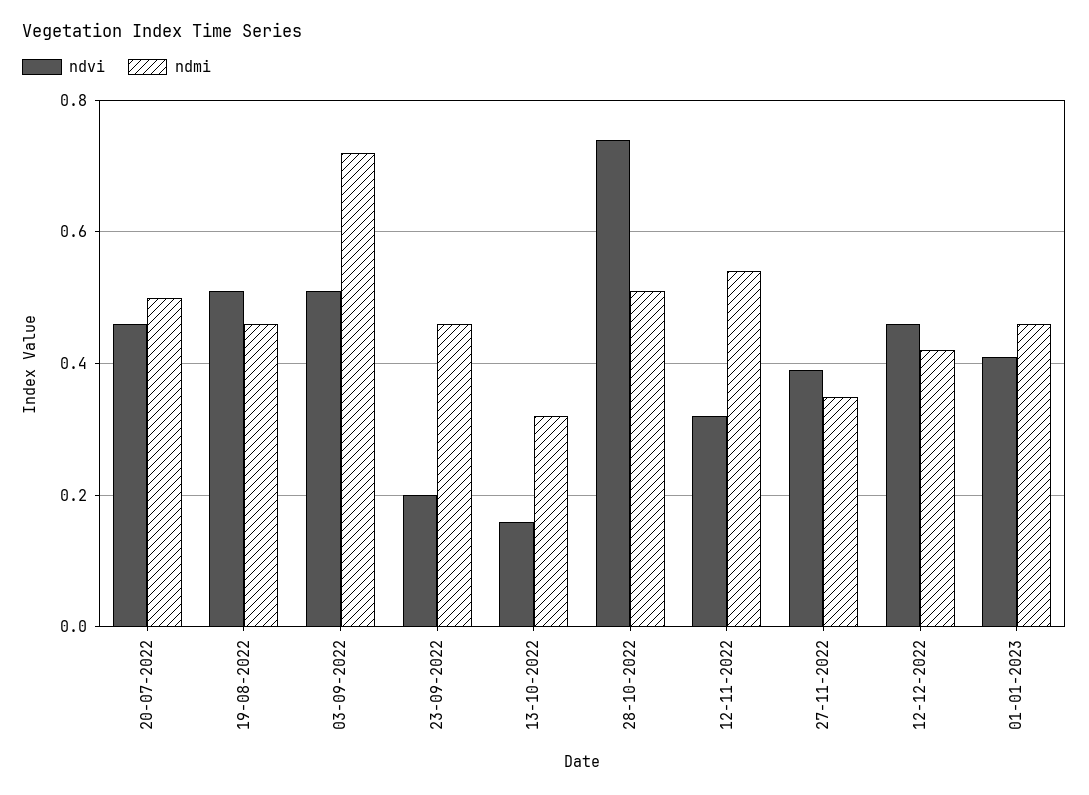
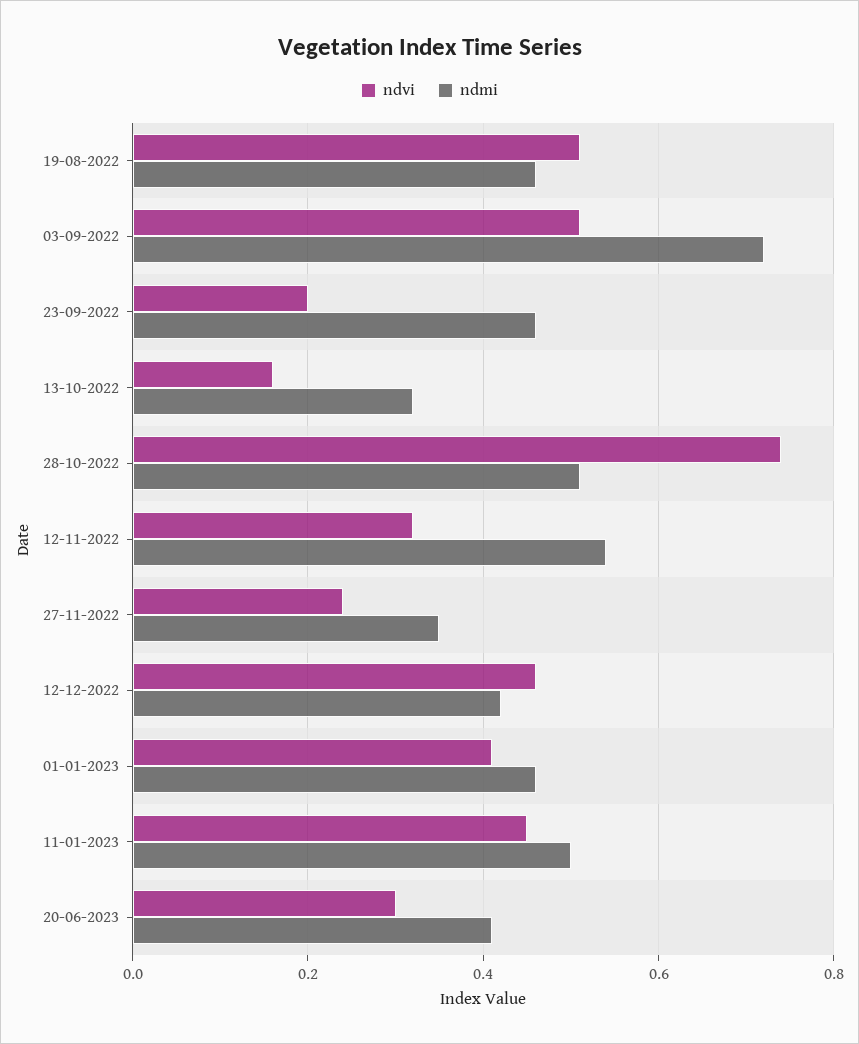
ndvi, 20-07-2022: 0.45 -> none
ndmi, 20-07-2022: 0.5 -> none
ndvi, 27-11-2022: 0.4 -> 0.25
ndvi, 11-01-2023: none -> 0.45
ndmi, 11-01-2023: none -> 0.5
ndvi, 20-06-2023: none -> 0.3
ndmi, 20-06-2023: none -> 0.4

